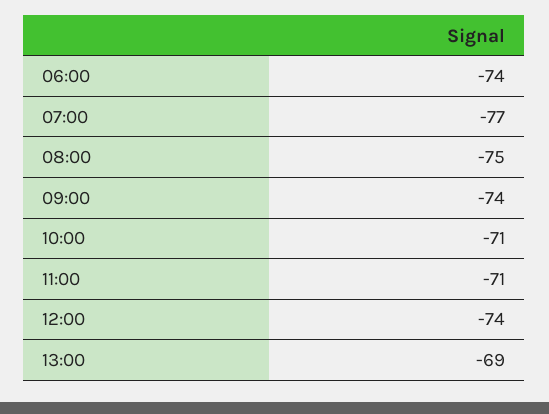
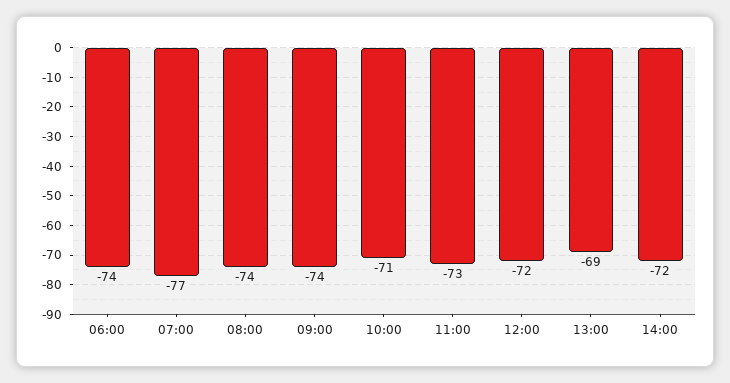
08:00: -75 -> -74
11:00: -71 -> -73
12:00: -74 -> -72
14:00: none -> -72

